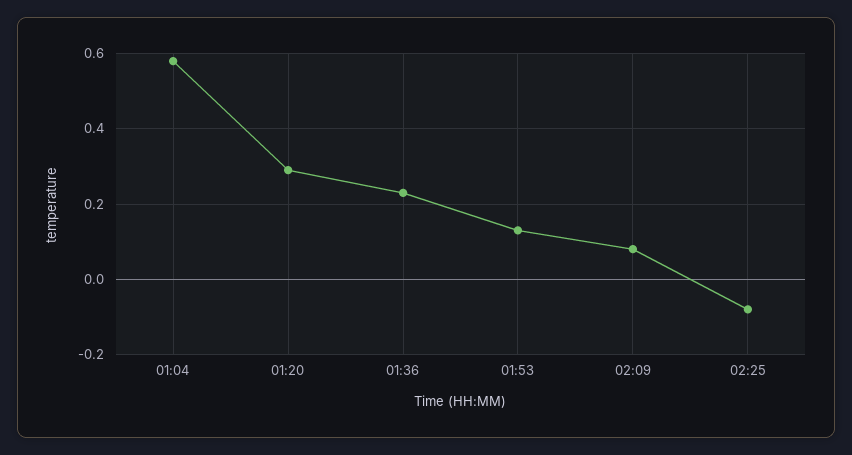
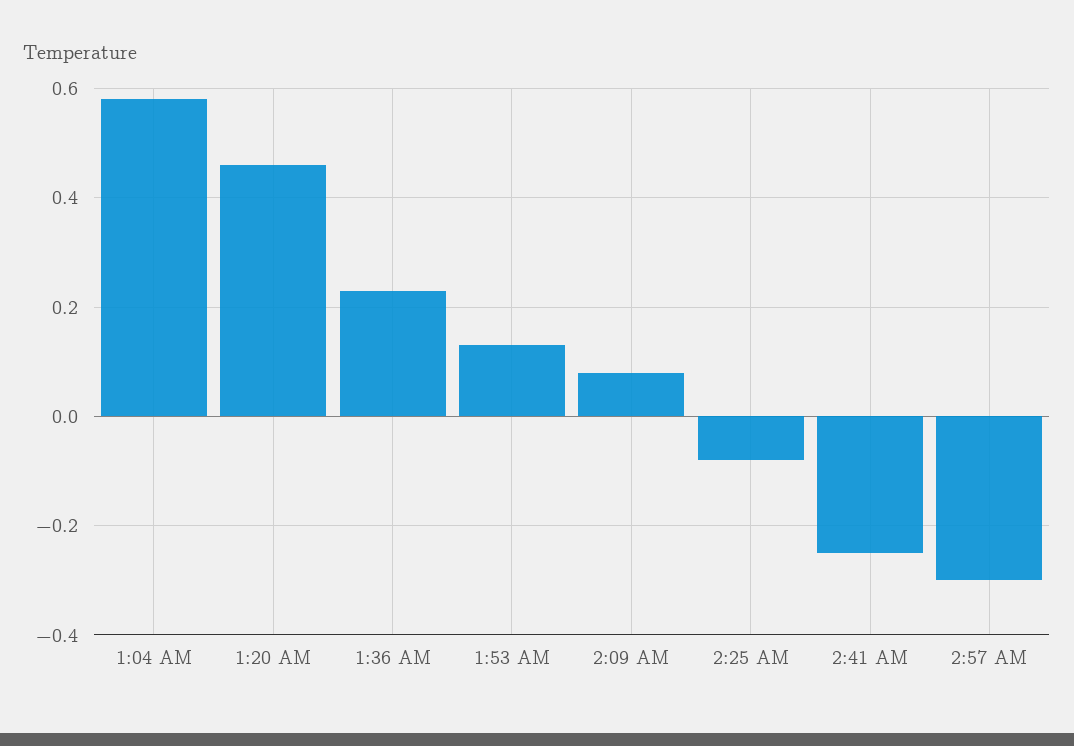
01:20: 0.3 -> 0.45
2:41 AM: none -> -0.25
2:57 AM: none -> -0.3

